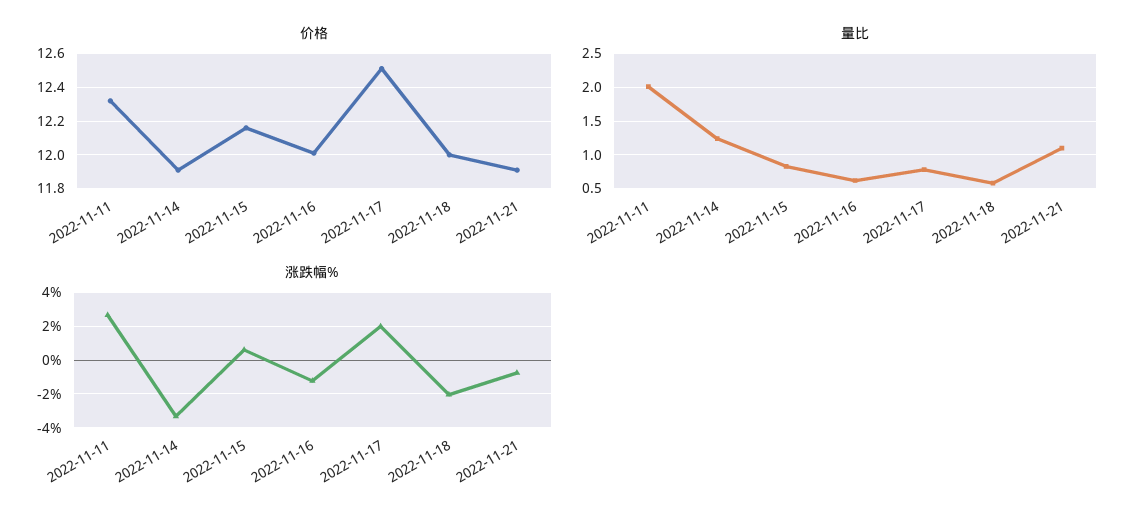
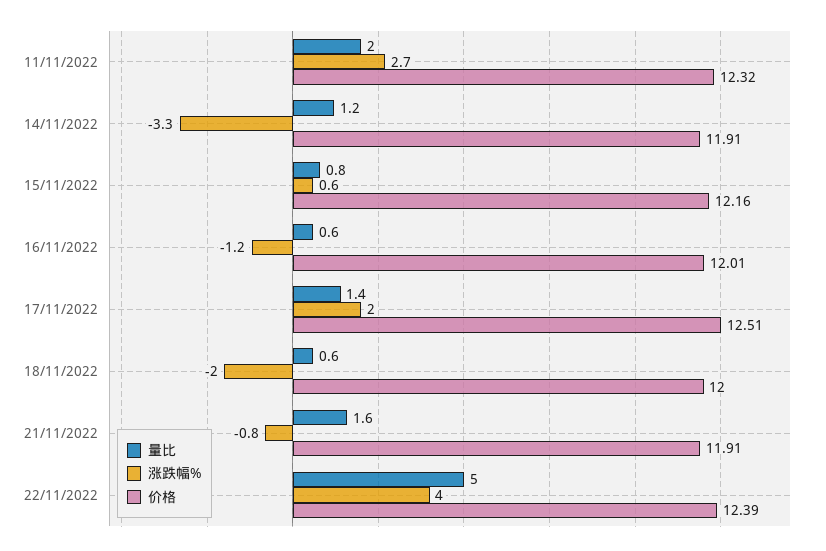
量比, 2022-11-17: 0.8 -> 1.4
量比, 2022-11-21: 1.1 -> 1.6
量比, 22/11/2022: none -> 5
涨跌幅%, 22/11/2022: none -> 4
价格, 22/11/2022: none -> 12.39

